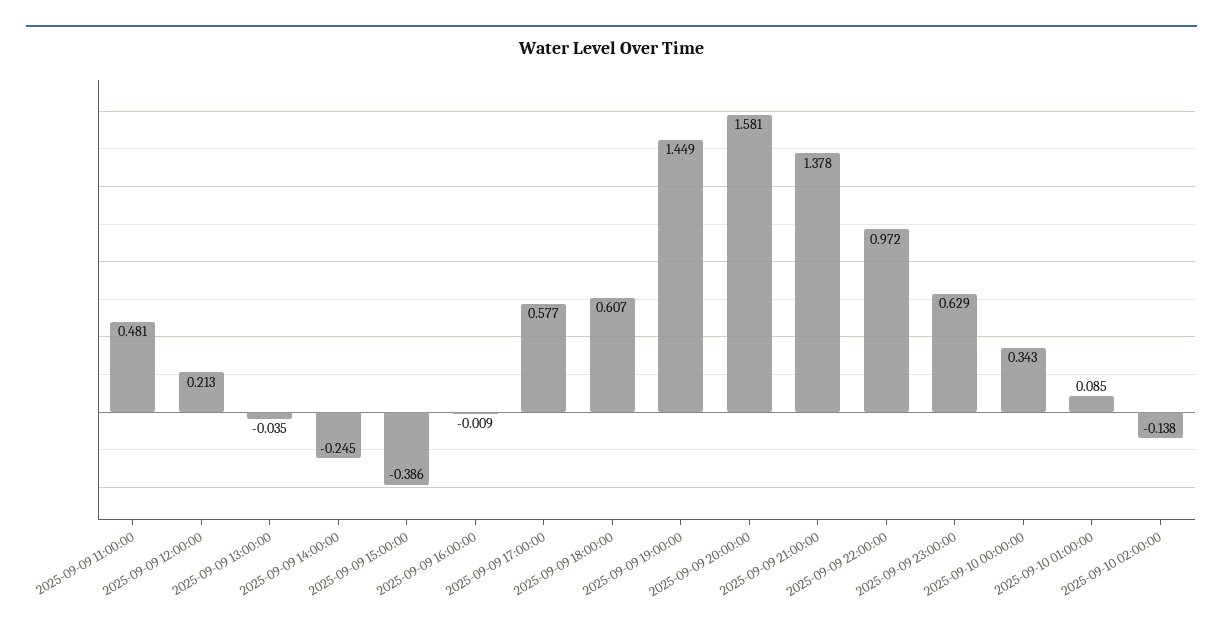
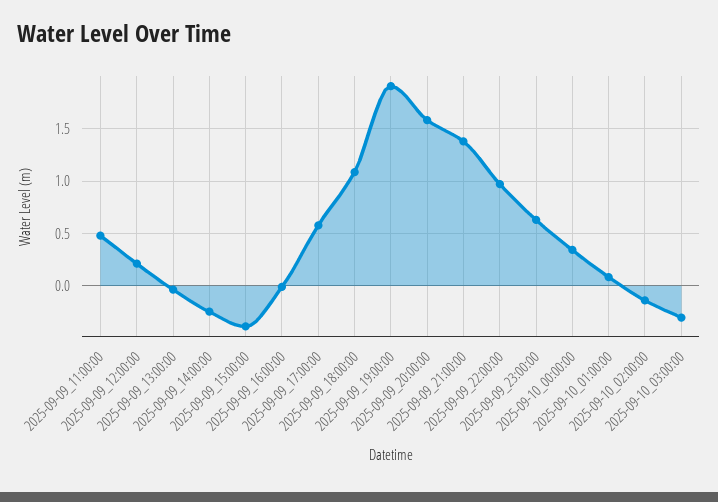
2025-09-09 18:00:00: 0.607 -> 1.1
2025-09-09 19:00:00: 1.449 -> 1.9
2025-09-10_03:00:00: none -> -0.3

